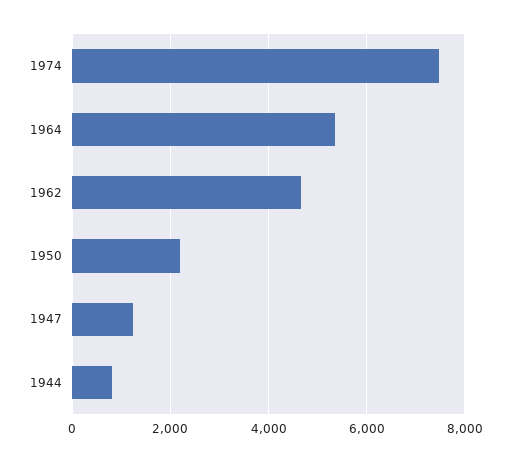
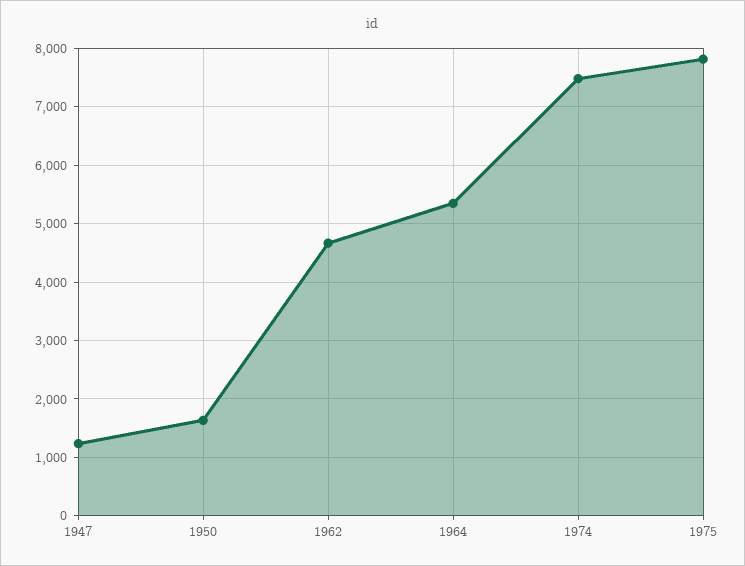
1950: 2200 -> 1600
1944: 800 -> none
1975: none -> 7800

